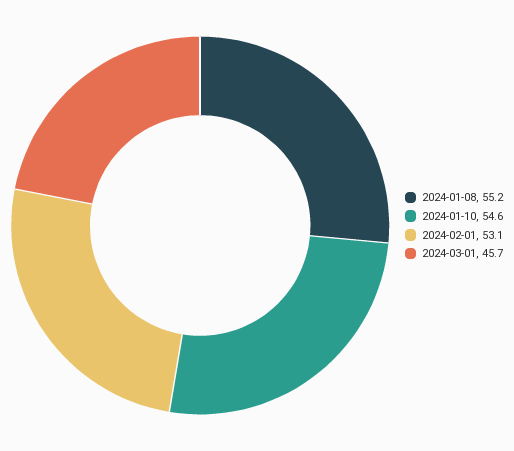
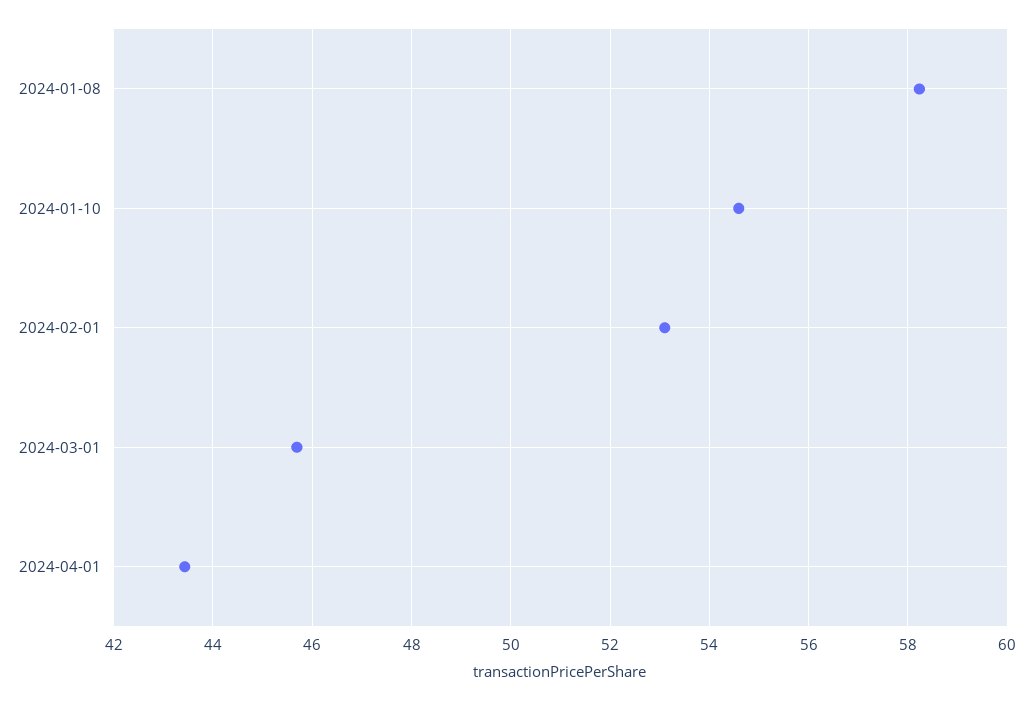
2024-01-08: 55.2 -> 58.2
2024-04-01: none -> 43.4

